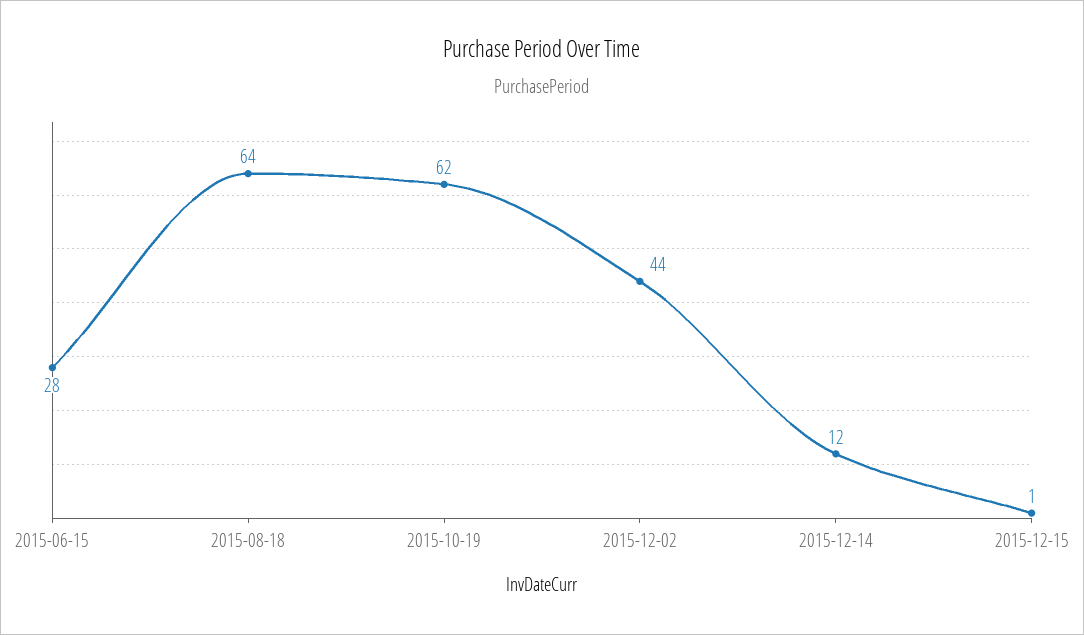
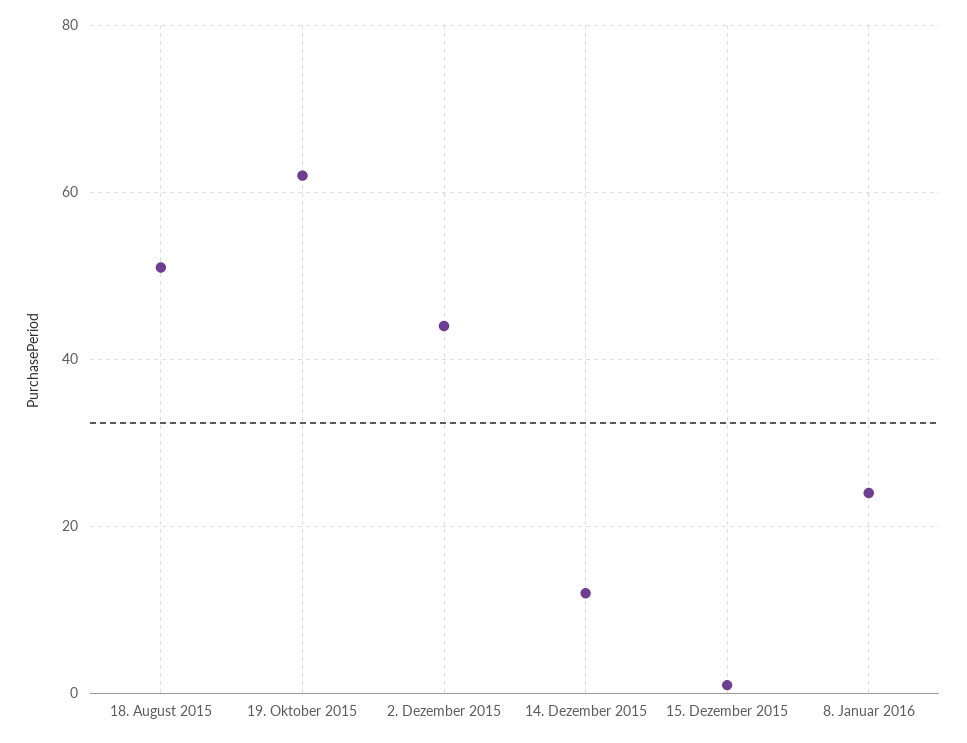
2015-06-15: 28 -> none
2015-08-18: 64 -> 50
8. Januar 2016: none -> 25

